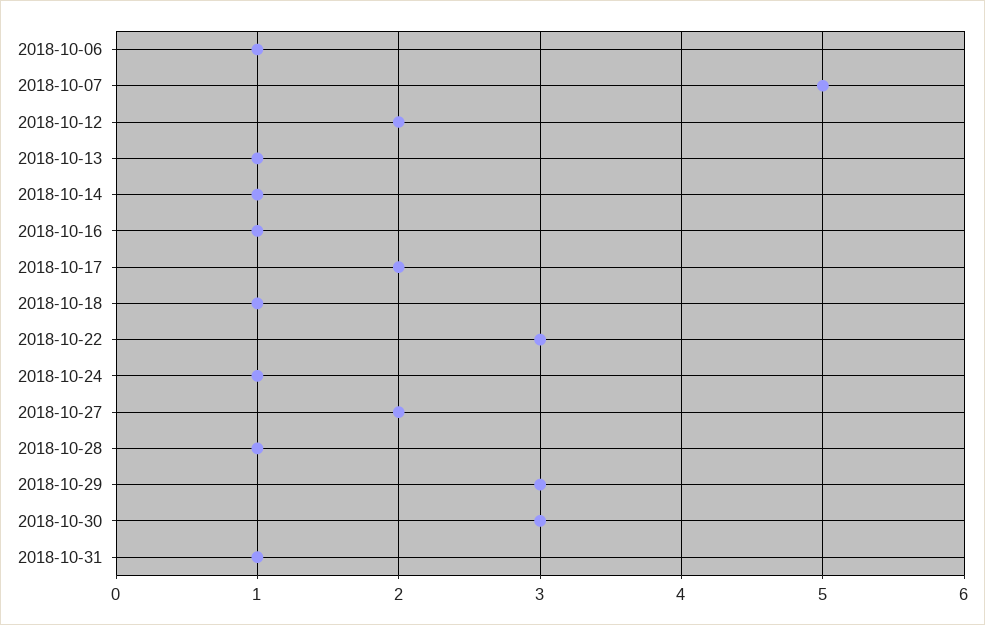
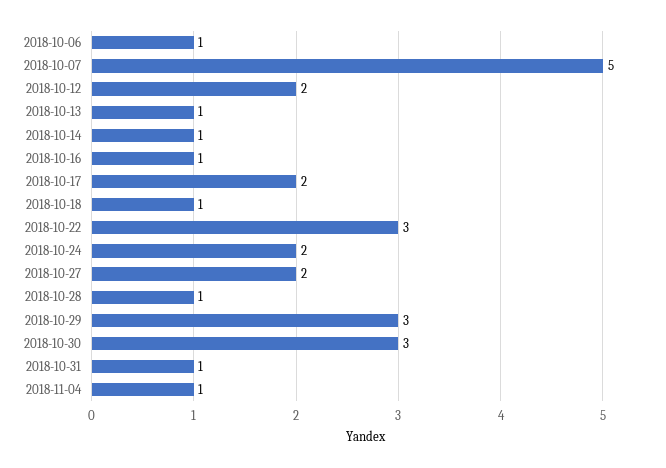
2018-10-24: 1 -> 2
2018-11-04: none -> 1

